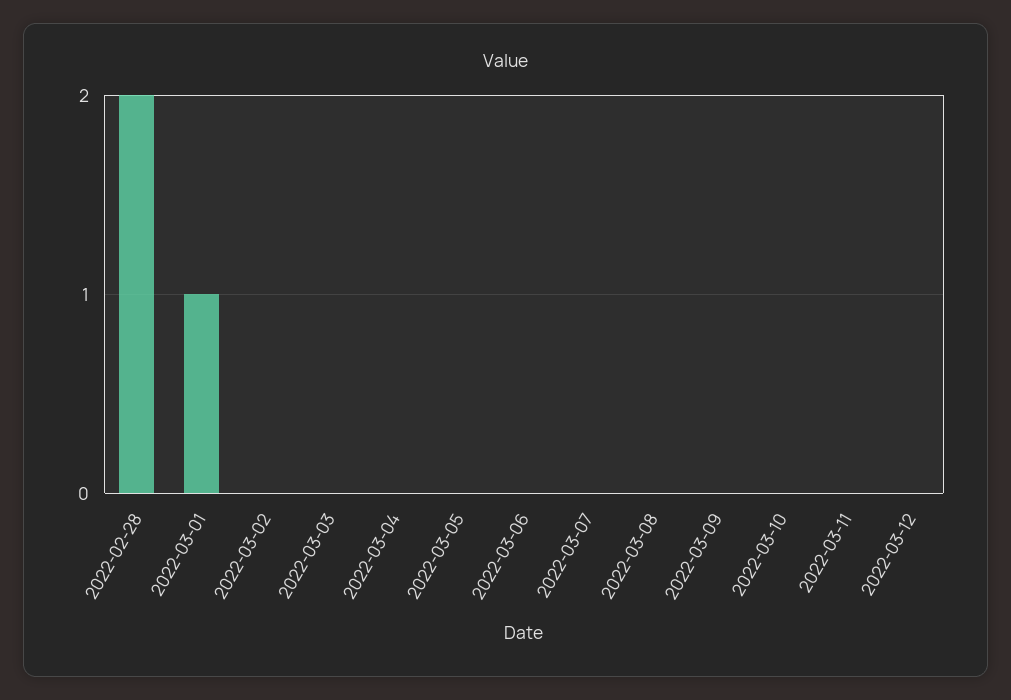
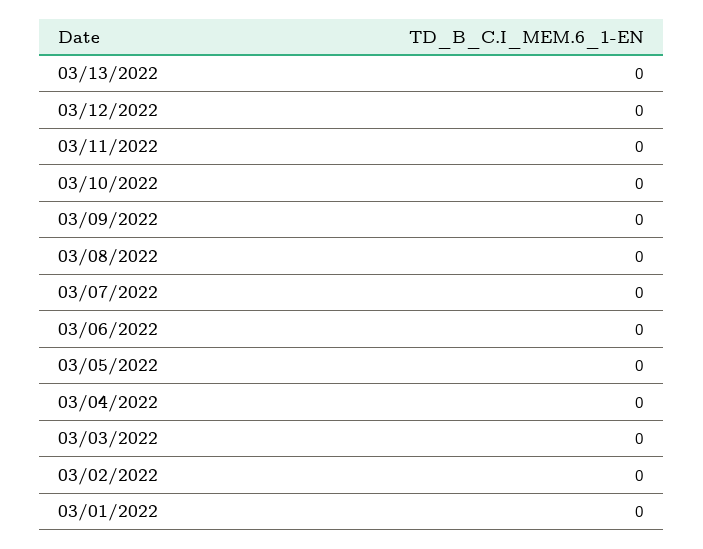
2022-02-28: 2 -> none
2022-03-01: 1 -> 0
03/13/2022: none -> 0

